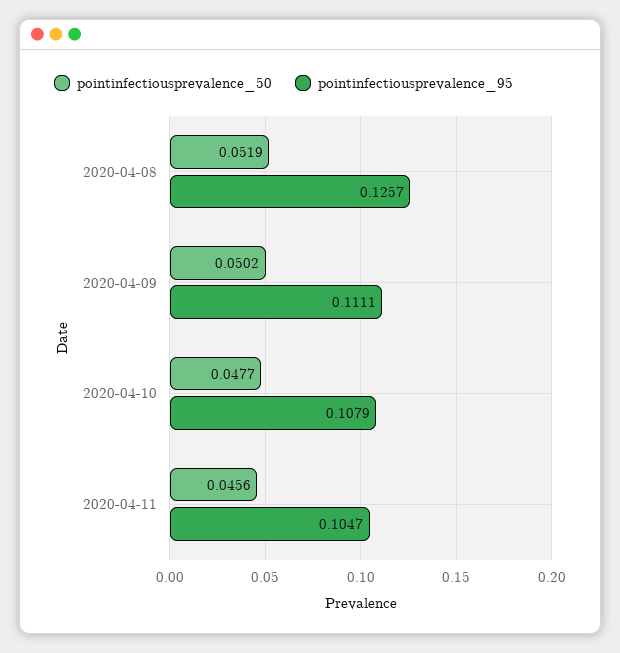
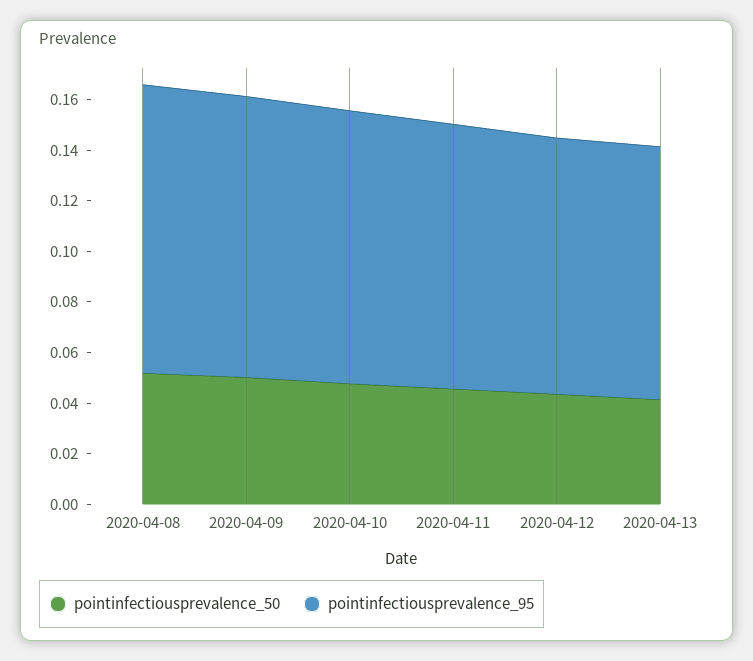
pointinfectiousprevalence_95, 2020-04-08: 0.1257 -> 0.115
pointinfectiousprevalence_50, 2020-04-12: none -> 0.045
pointinfectiousprevalence_95, 2020-04-12: none -> 0.1
pointinfectiousprevalence_50, 2020-04-13: none -> 0.04
pointinfectiousprevalence_95, 2020-04-13: none -> 0.1

